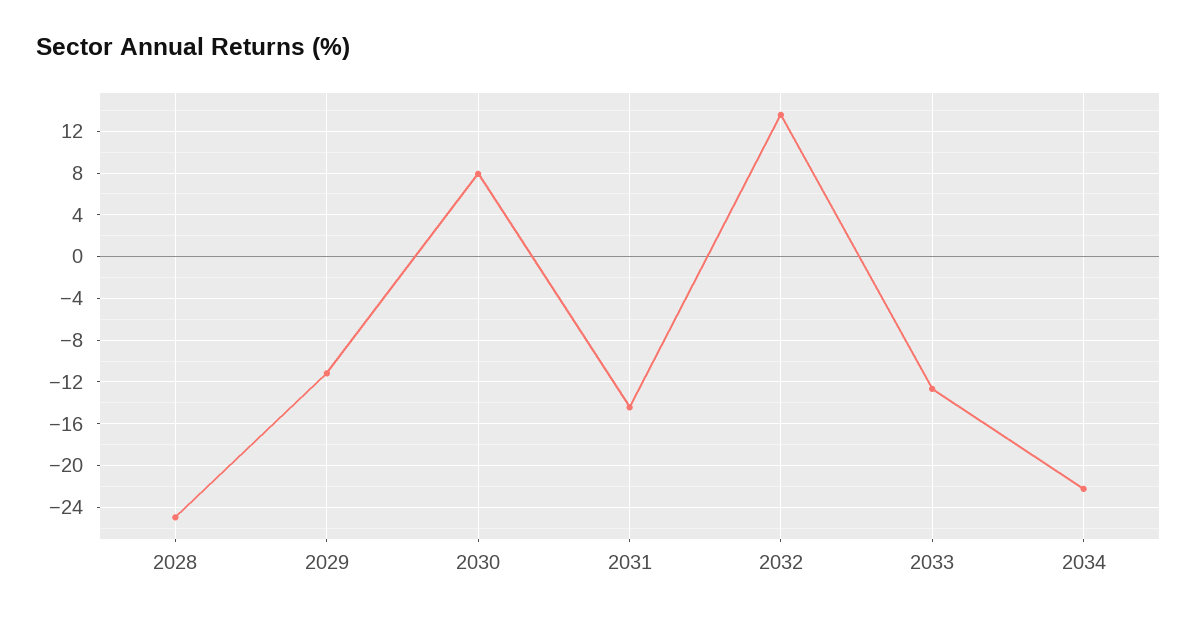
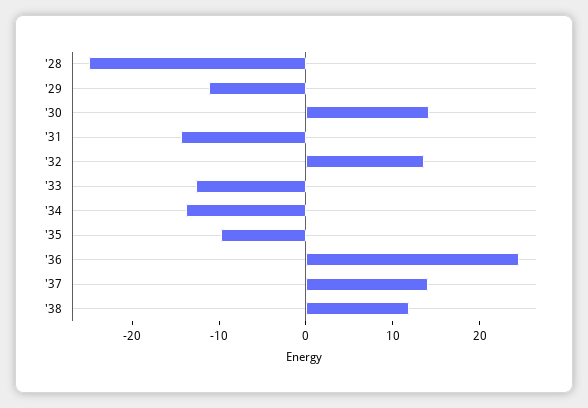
2030: 8 -> 14
2034: -22 -> -14
'35: none -> -10
'36: none -> 24
'37: none -> 14
'38: none -> 12

